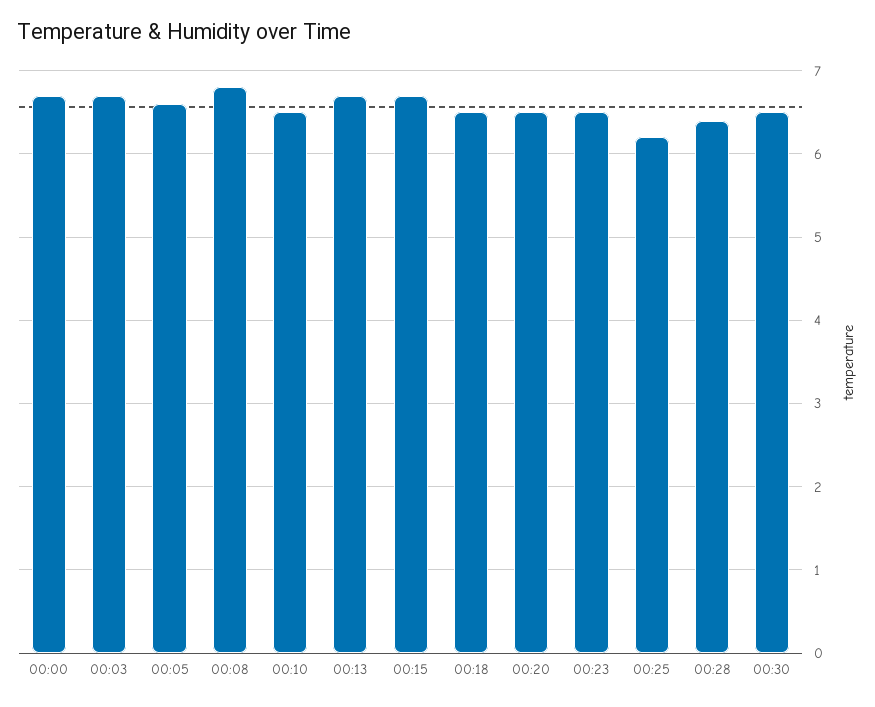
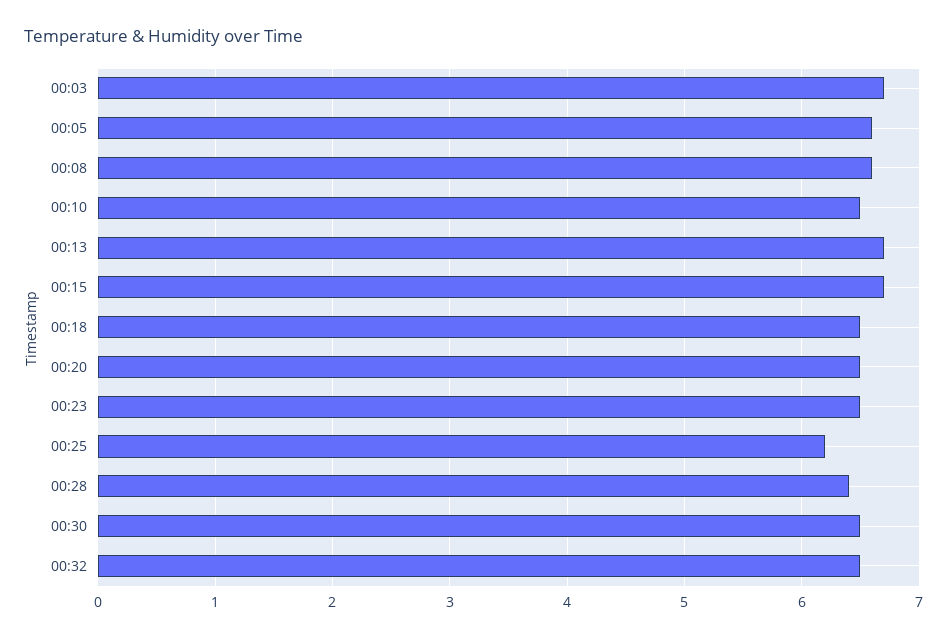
00:00: 6.7 -> none
00:08: 6.8 -> 6.6
00:32: none -> 6.5

